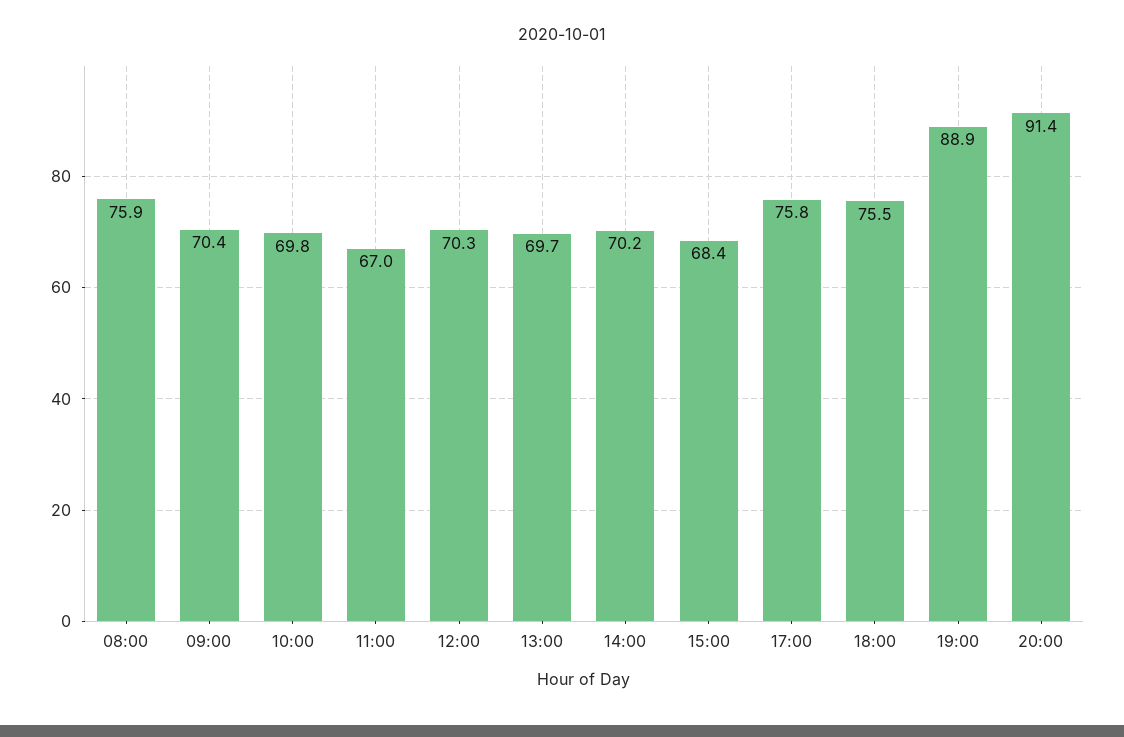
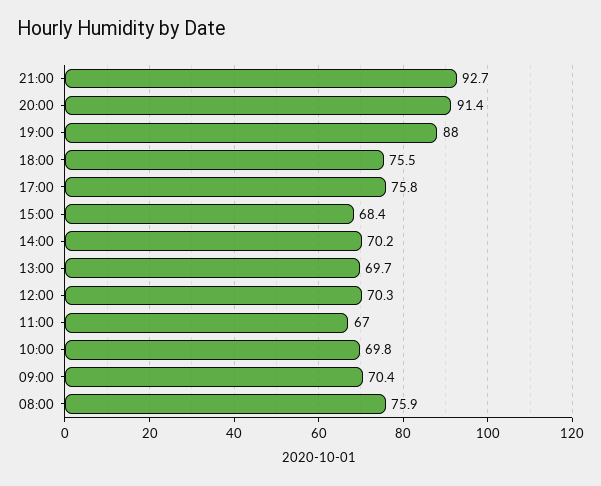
19:00: 88.9 -> 88
21:00: none -> 92.7

